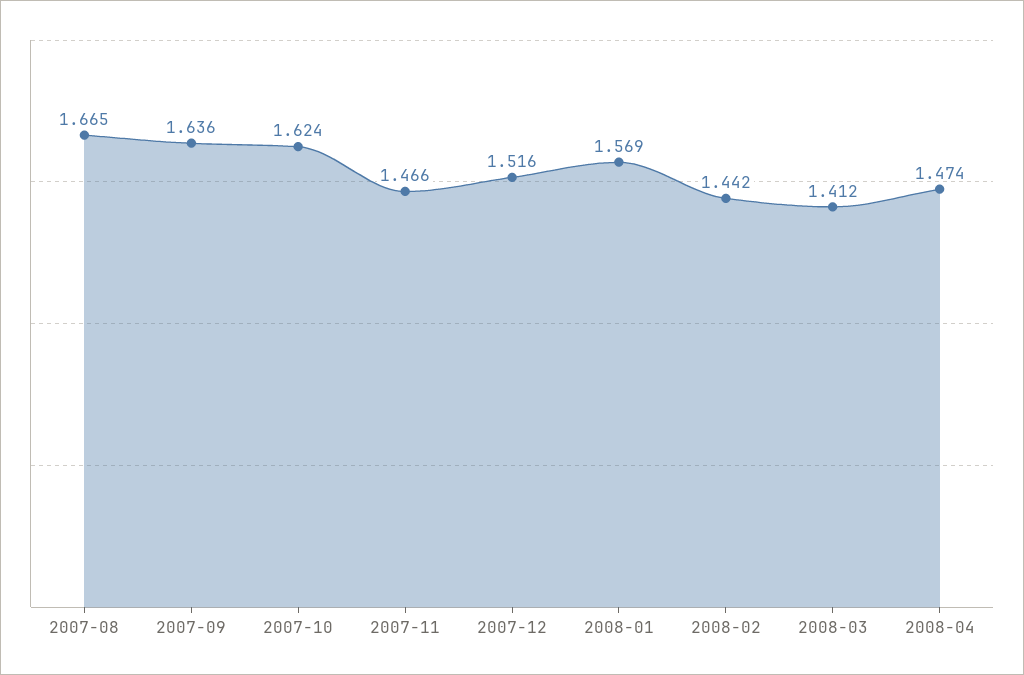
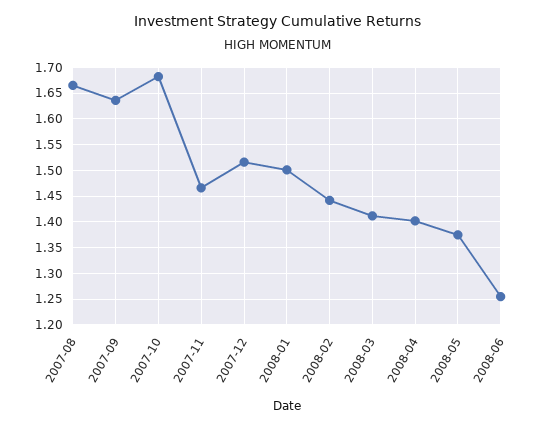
2007-10: 1.624 -> 1.675
2008-01: 1.569 -> 1.5
2008-04: 1.474 -> 1.4
2008-05: none -> 1.375
2008-06: none -> 1.25

